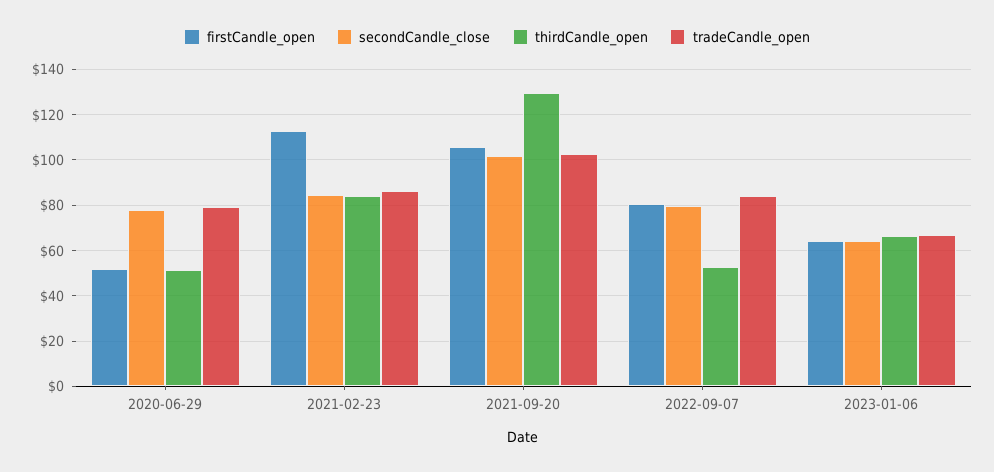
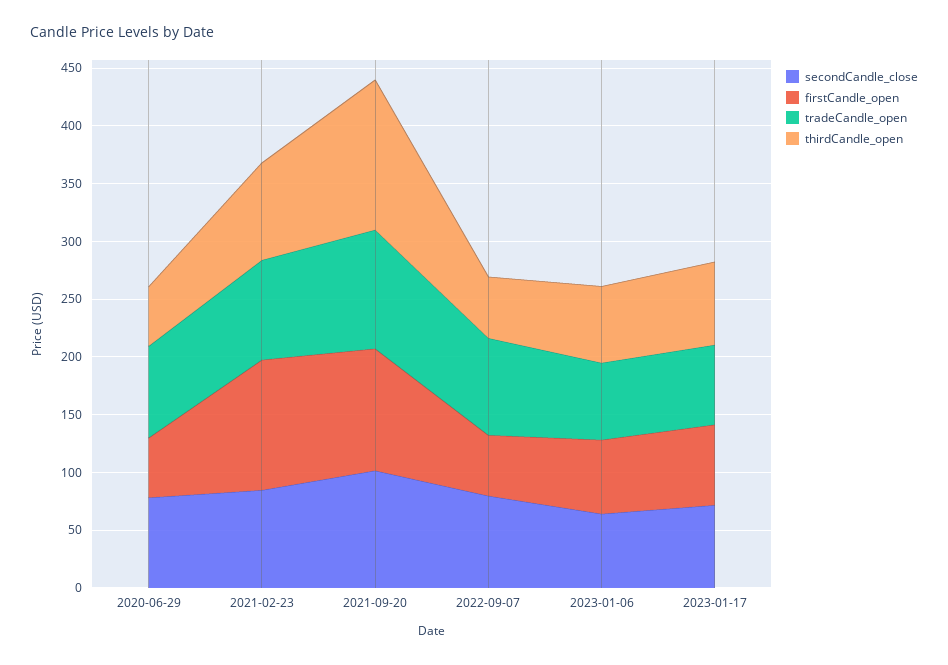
firstCandle_open, 2022-09-07: 80 -> 50
secondCandle_close, 2023-01-17: none -> 70
firstCandle_open, 2023-01-17: none -> 70
tradeCandle_open, 2023-01-17: none -> 70
thirdCandle_open, 2023-01-17: none -> 70

